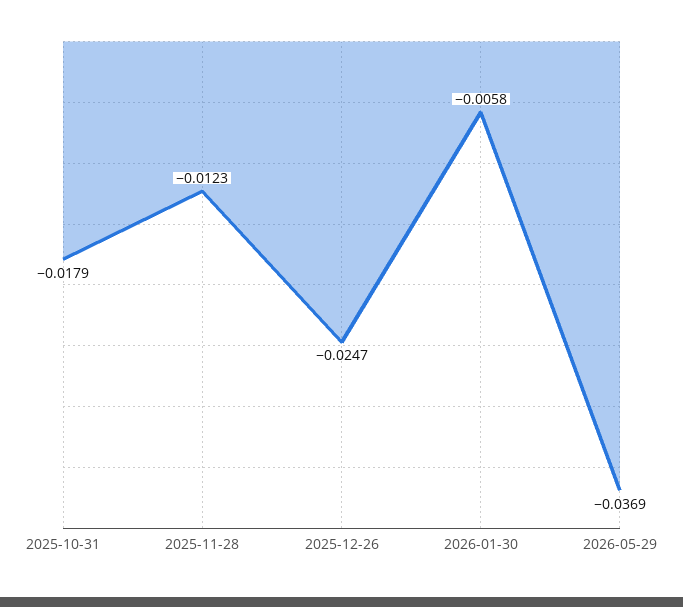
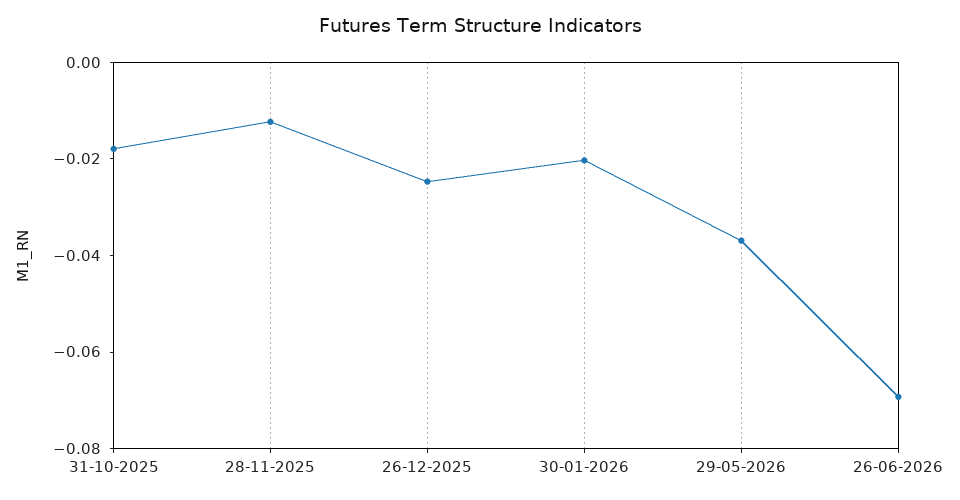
2026-01-30: -0.0058 -> -0.02
26-06-2026: none -> -0.07

